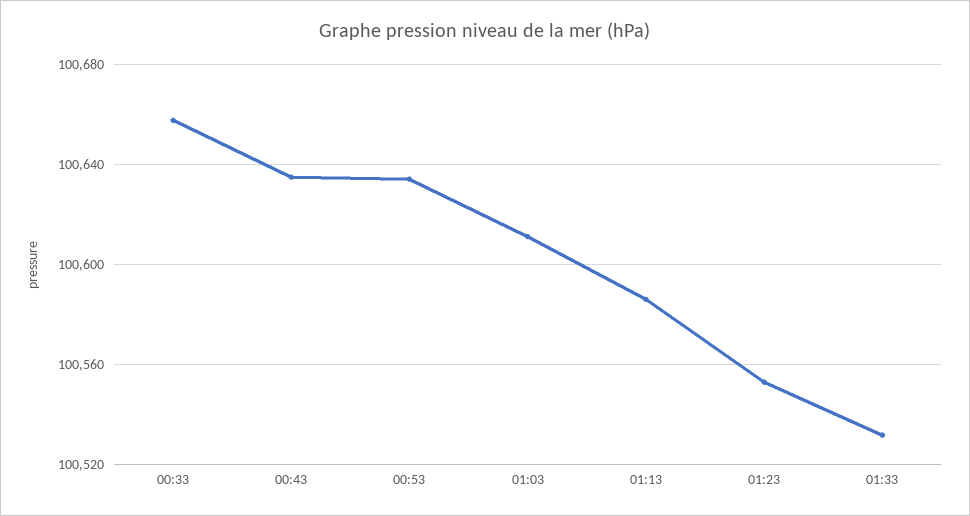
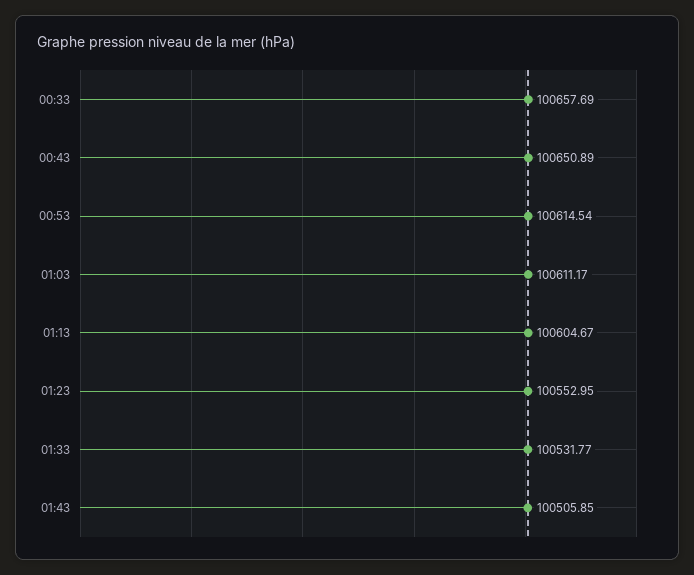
00:43: 100635 -> 100650.89
00:53: 100635 -> 100614.54
01:13: 100585 -> 100604.67
01:43: none -> 100505.85

